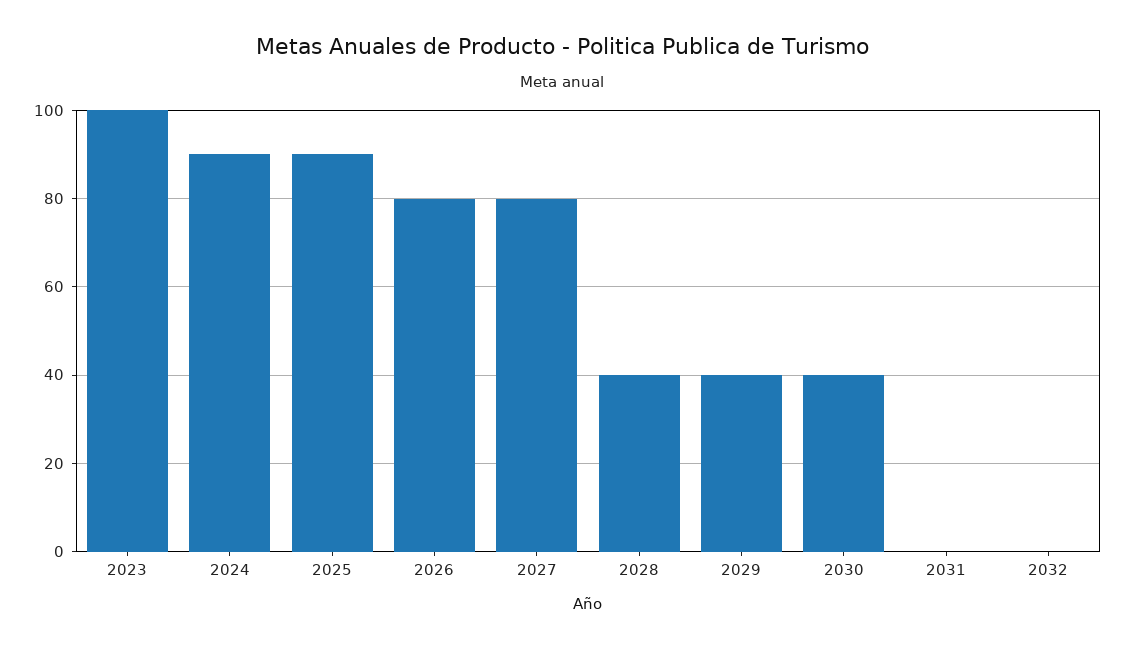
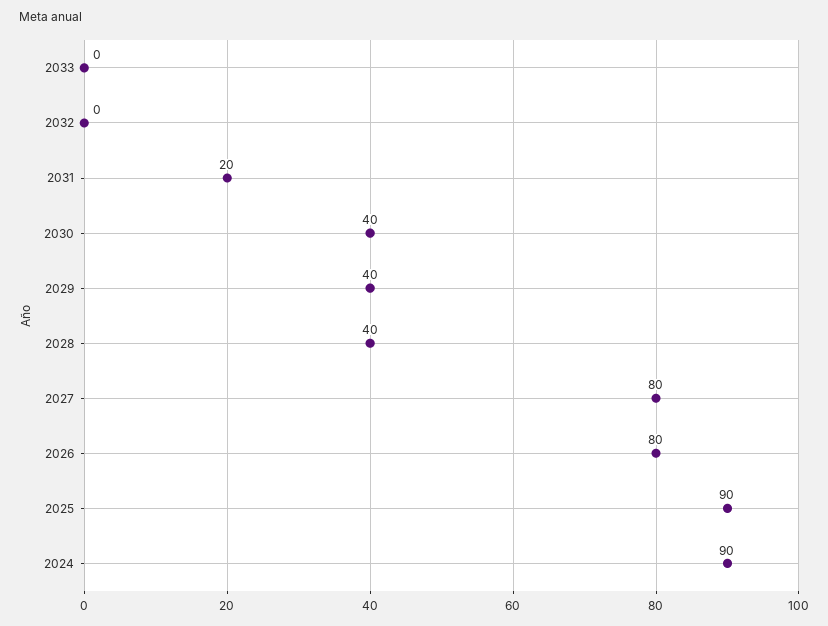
2023: 100 -> none
2031: 0 -> 20
2033: none -> 0

